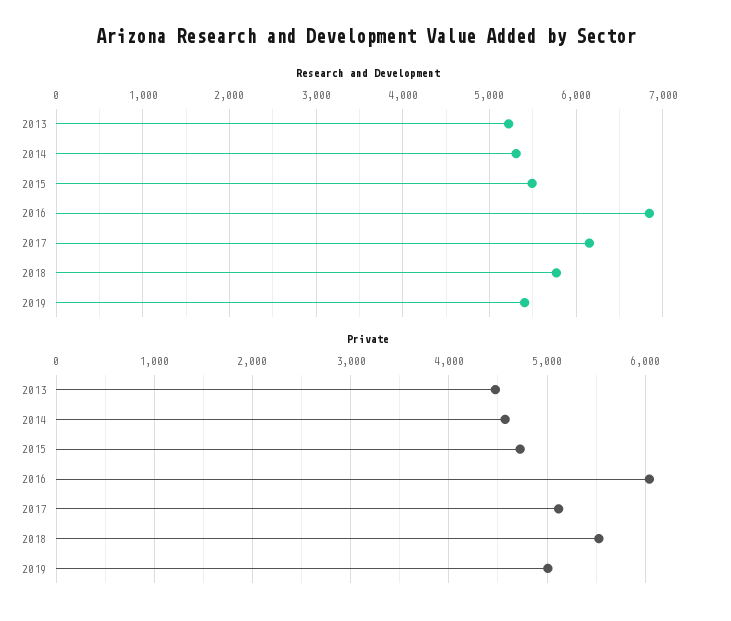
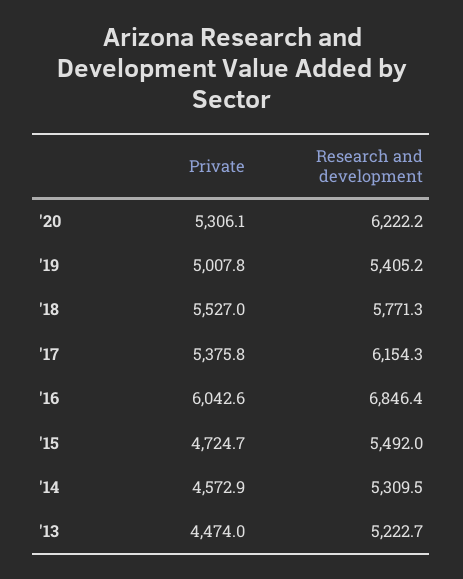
Private, 2017: 5100 -> 5375.8
Private, '20: none -> 5306.1
Research and Development, '20: none -> 6222.2

